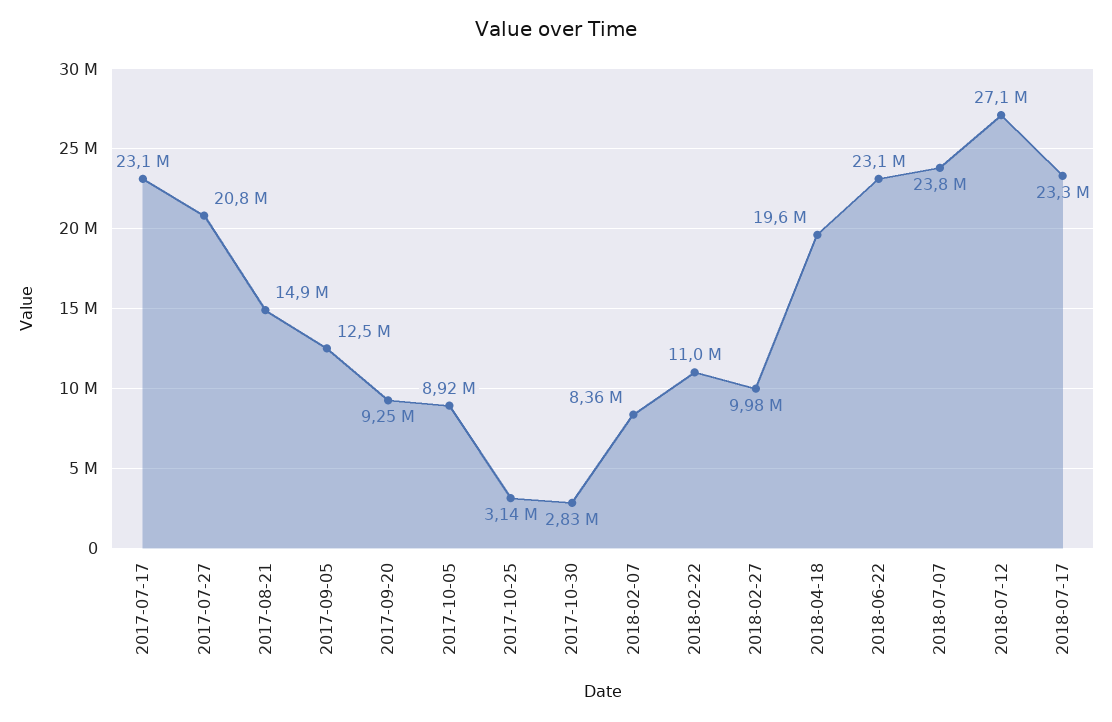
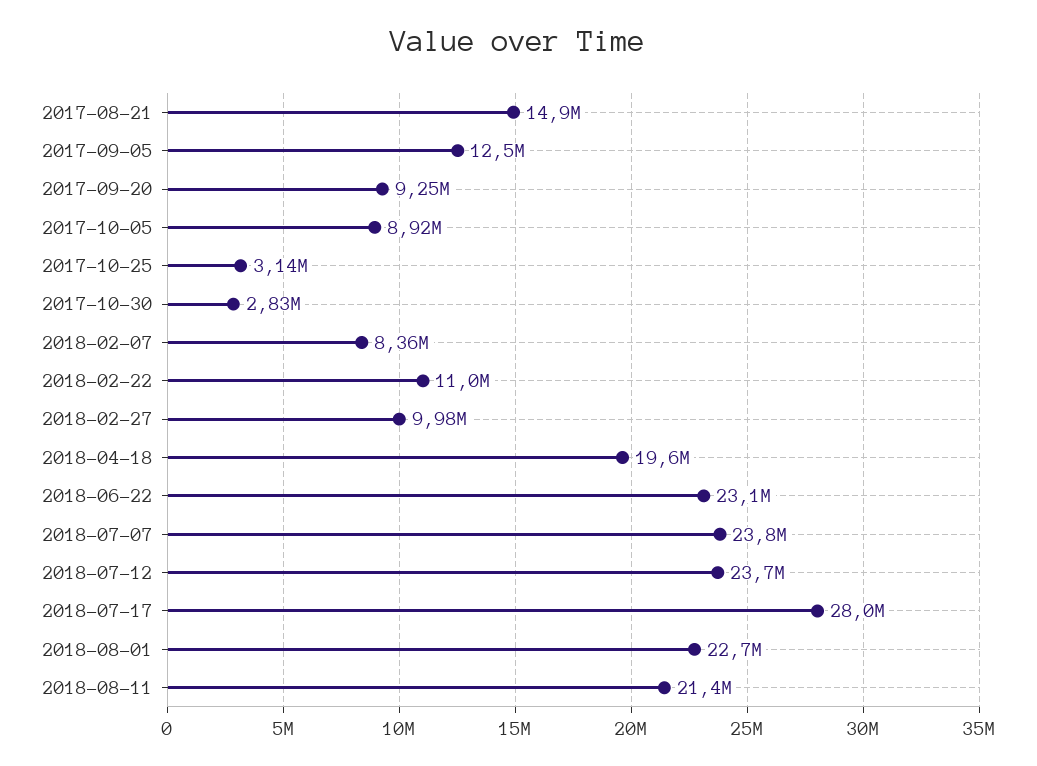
2017-07-17: 23100000 -> none
2017-07-27: 20800000 -> none
2018-07-12: 27100000 -> 23700000
2018-07-17: 23300000 -> 28000000
2018-08-01: none -> 22700000
2018-08-11: none -> 21400000

